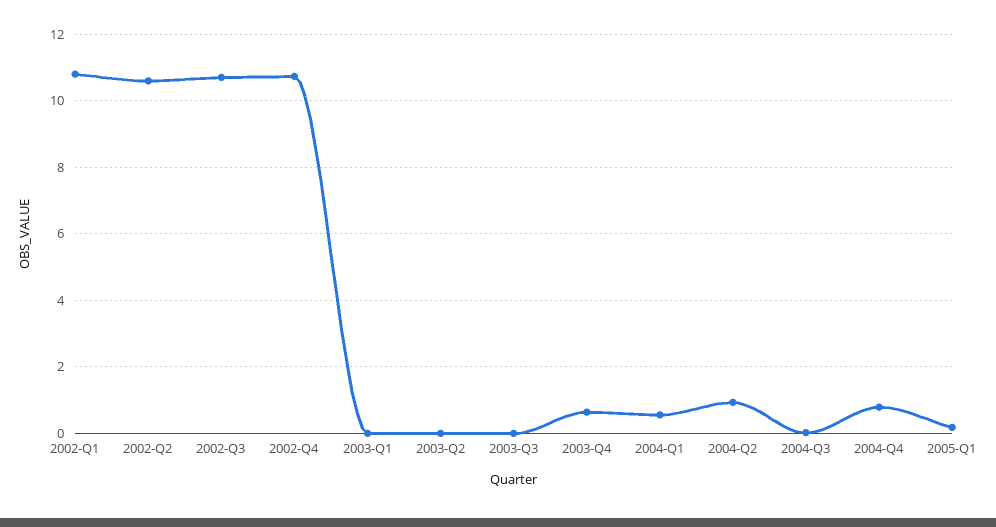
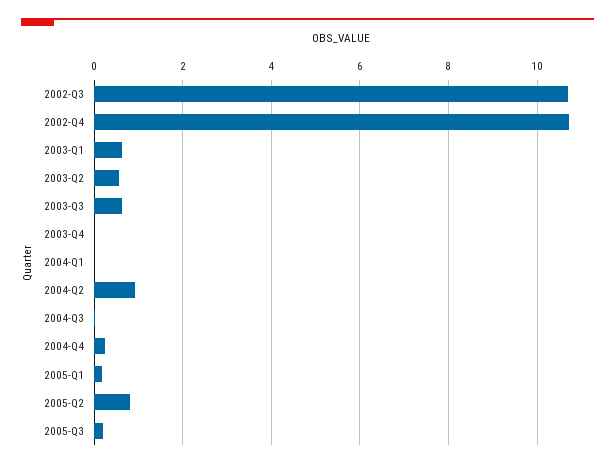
2002-Q1: 10.8 -> none
2002-Q2: 10.6 -> none
2003-Q1: 0 -> 0.6
2003-Q2: 0 -> 0.6
2003-Q3: 0 -> 0.6
2003-Q4: 0.6 -> 0
2004-Q1: 0.6 -> 0
2004-Q4: 0.8 -> 0.2
2005-Q2: none -> 0.8
2005-Q3: none -> 0.2

